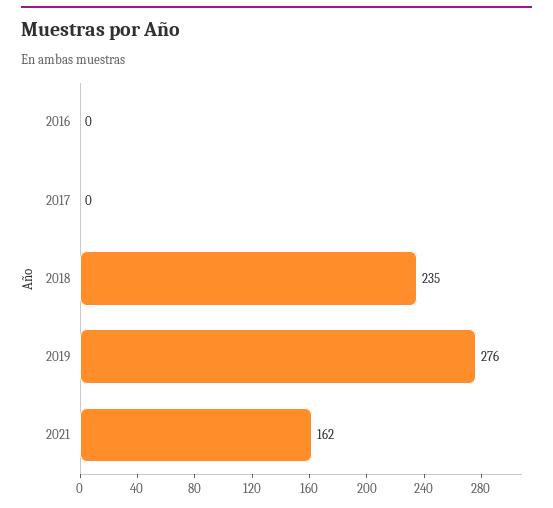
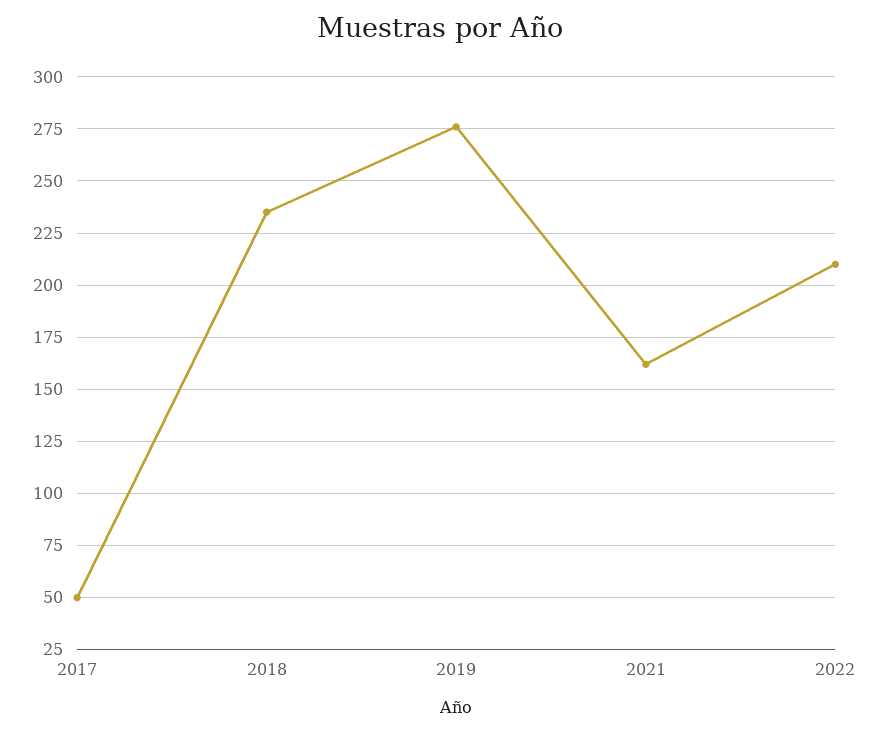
2016: 0 -> none
2017: 0 -> 50
2022: none -> 210

